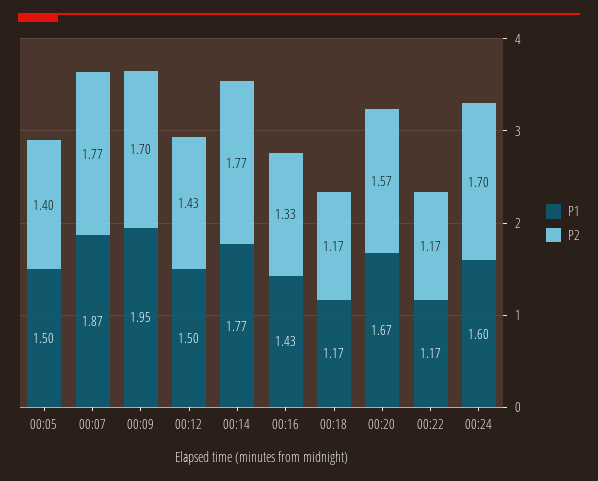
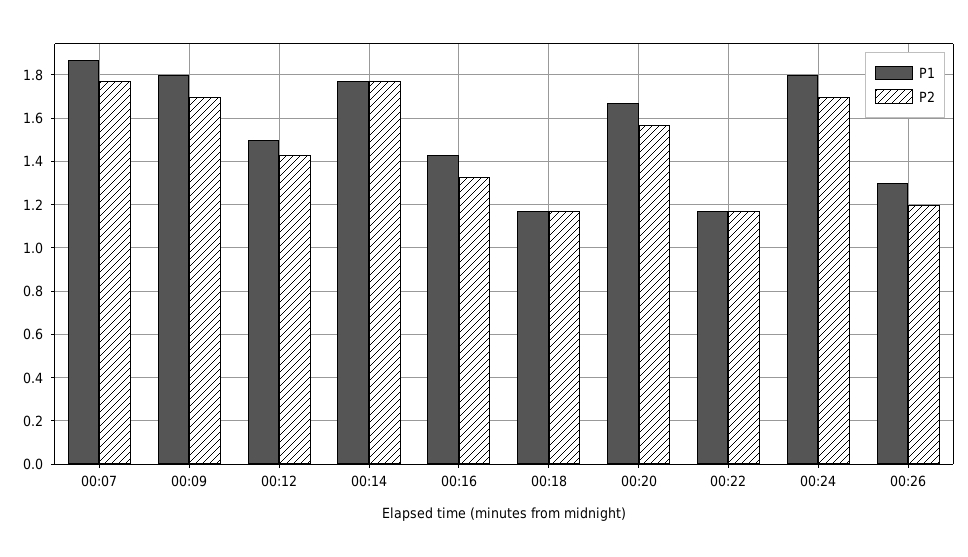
P1, 00:05: 1.5 -> none
P2, 00:05: 1.4 -> none
P1, 00:09: 1.95 -> 1.8
P1, 00:24: 1.6 -> 1.8
P1, 00:26: none -> 1.3
P2, 00:26: none -> 1.2

